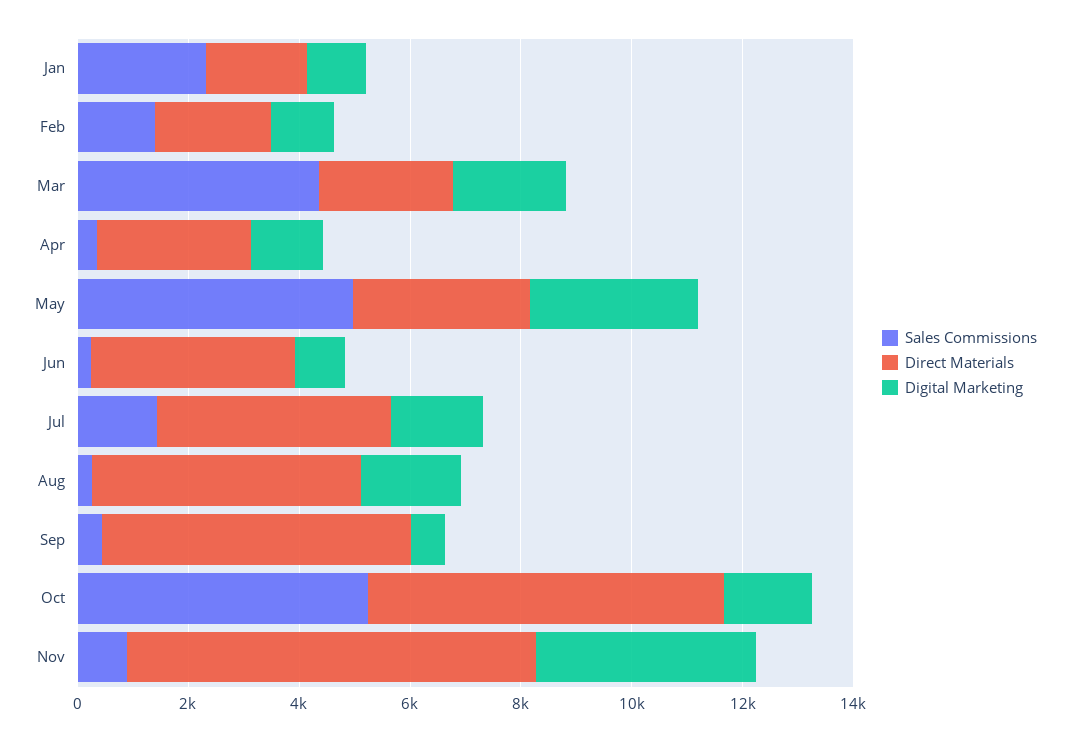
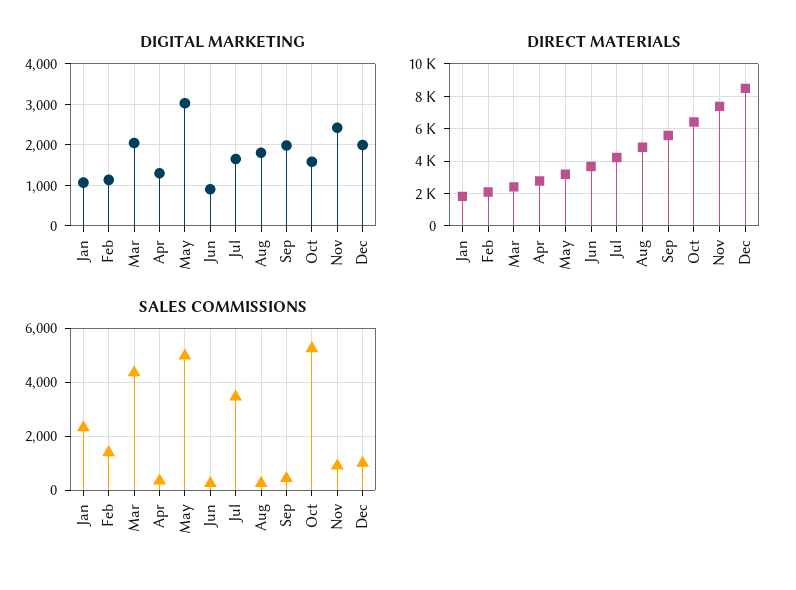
Sales Commissions, Jul: 1500 -> 3500
Digital Marketing, Sep: 500 -> 2000
Digital Marketing, Nov: 4000 -> 2400
Digital Marketing, Dec: none -> 2000
Direct Materials, Dec: none -> 8500
Sales Commissions, Dec: none -> 1000

